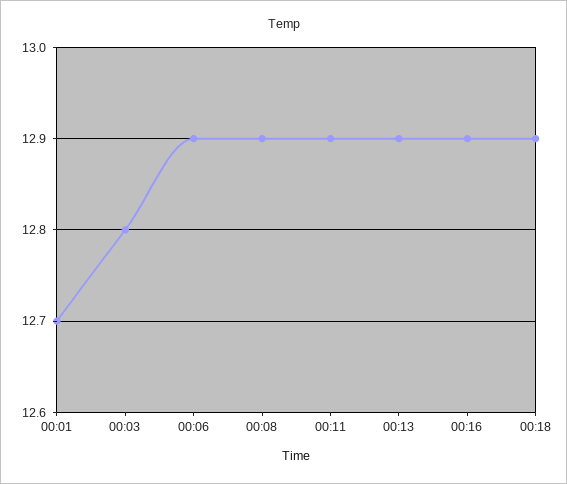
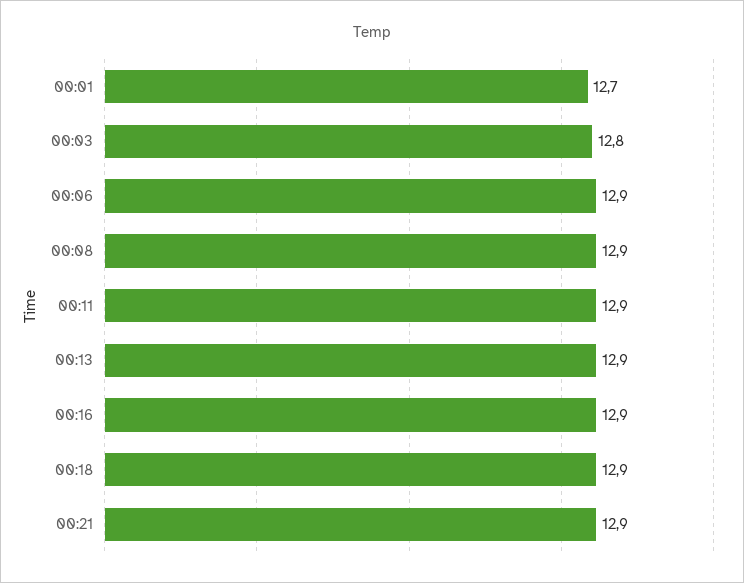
00:21: none -> 12.9

